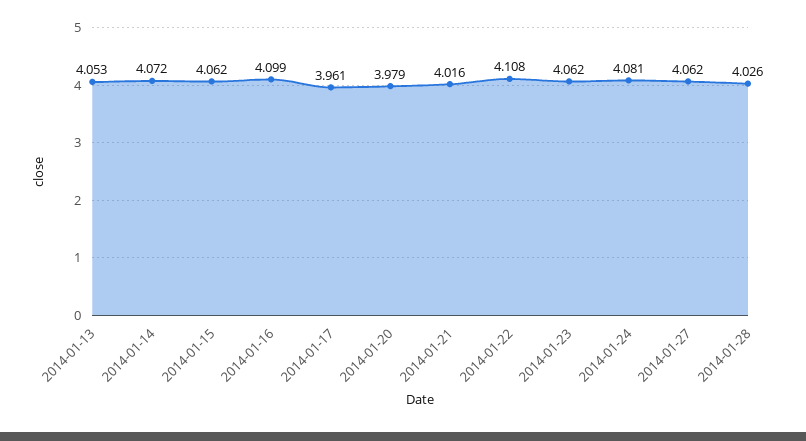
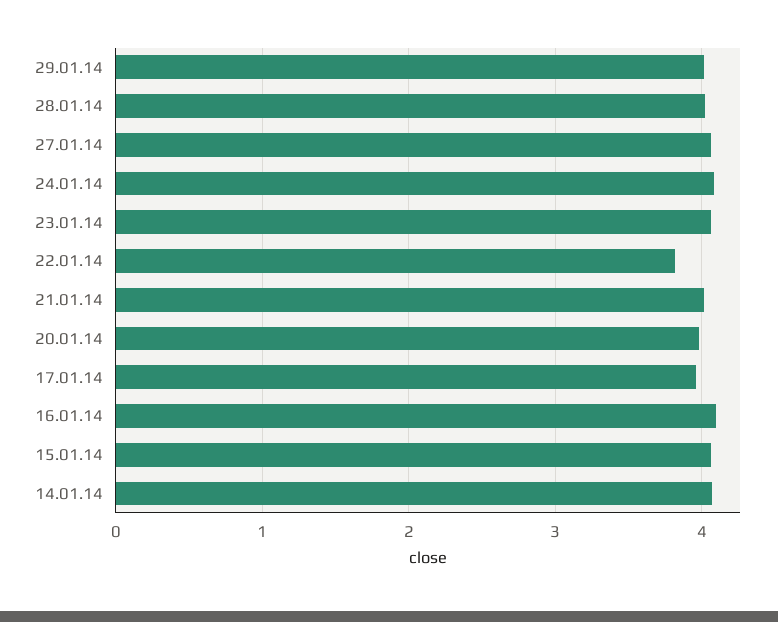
2014-01-13: 4.053 -> none
2014-01-22: 4.108 -> 3.8
29.01.14: none -> 4

